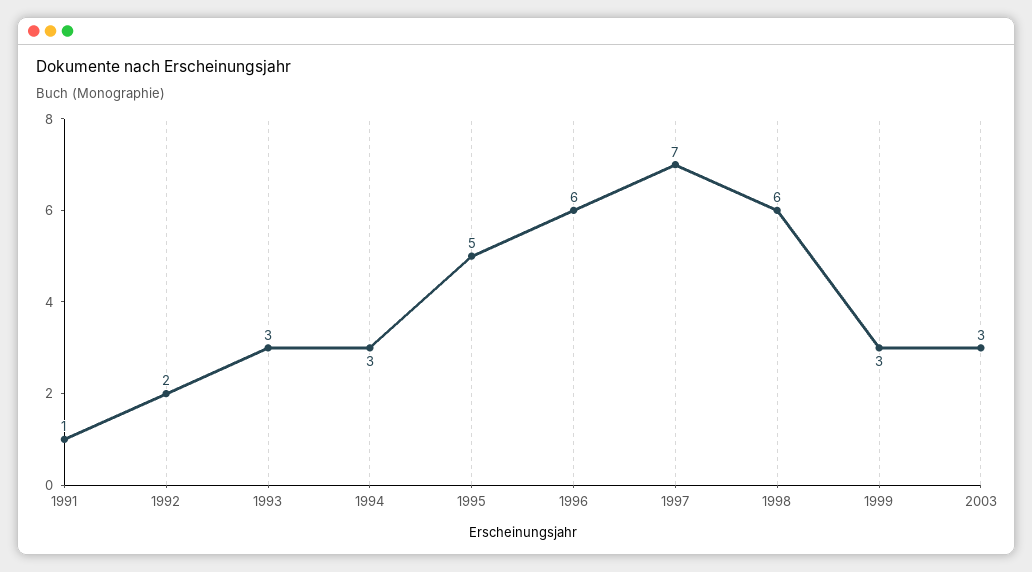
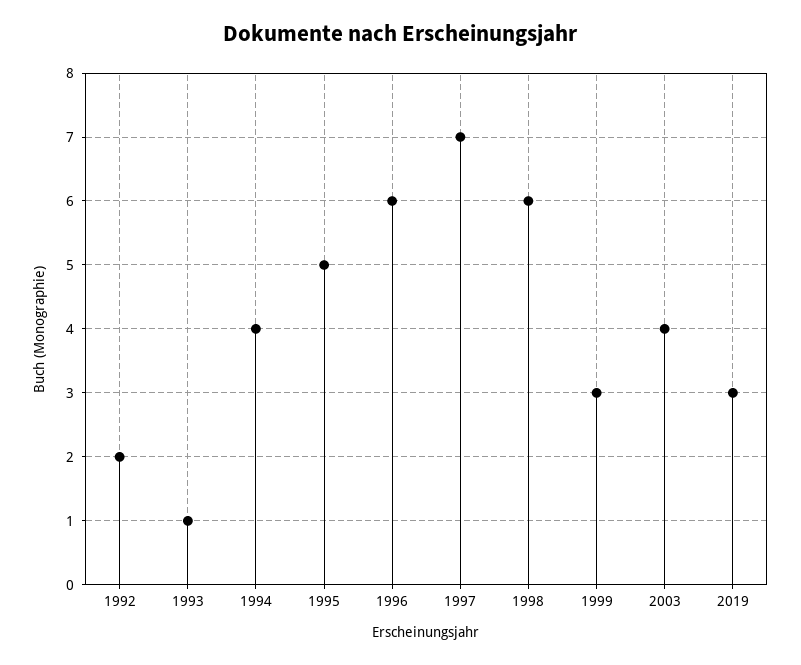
1991: 1 -> none
1993: 3 -> 1
1994: 3 -> 4
2003: 3 -> 4
2019: none -> 3

